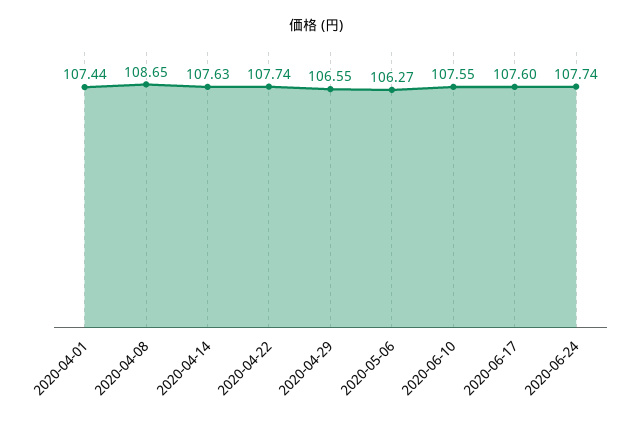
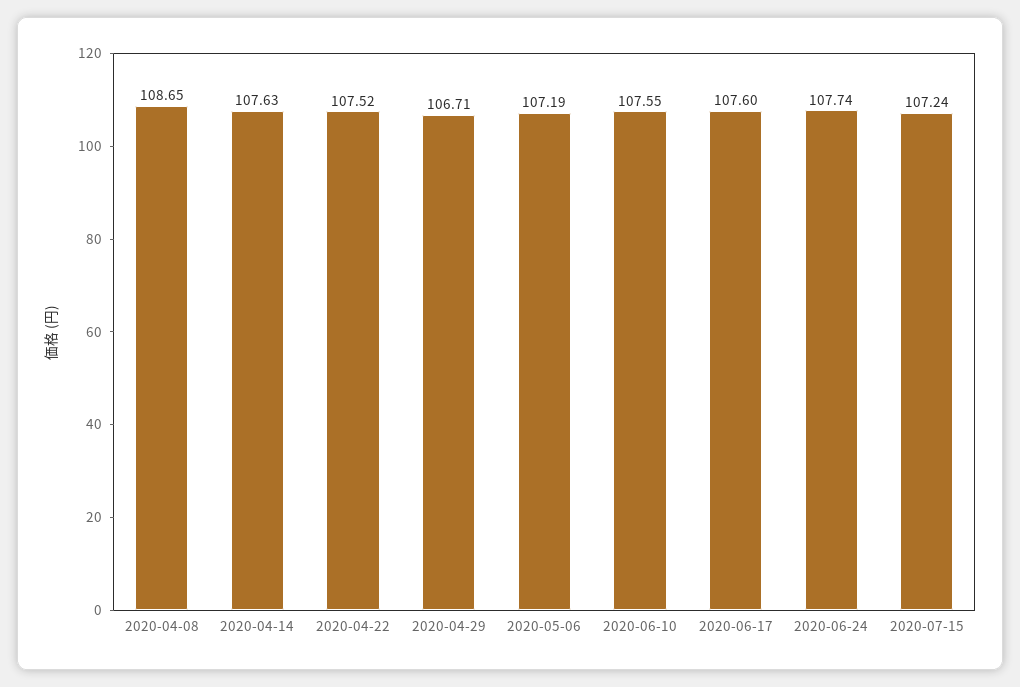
2020-04-01: 107.44 -> none
2020-04-22: 107.74 -> 107.52
2020-04-29: 106.55 -> 106.71
2020-05-06: 106.27 -> 107.19
2020-07-15: none -> 107.24

